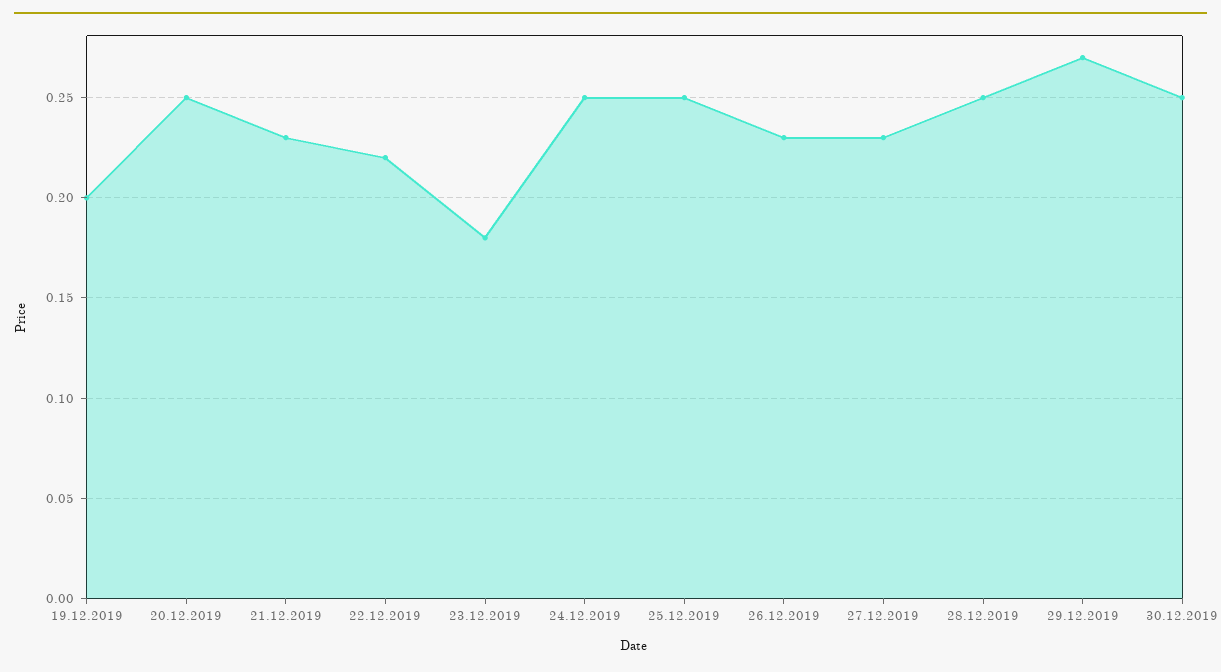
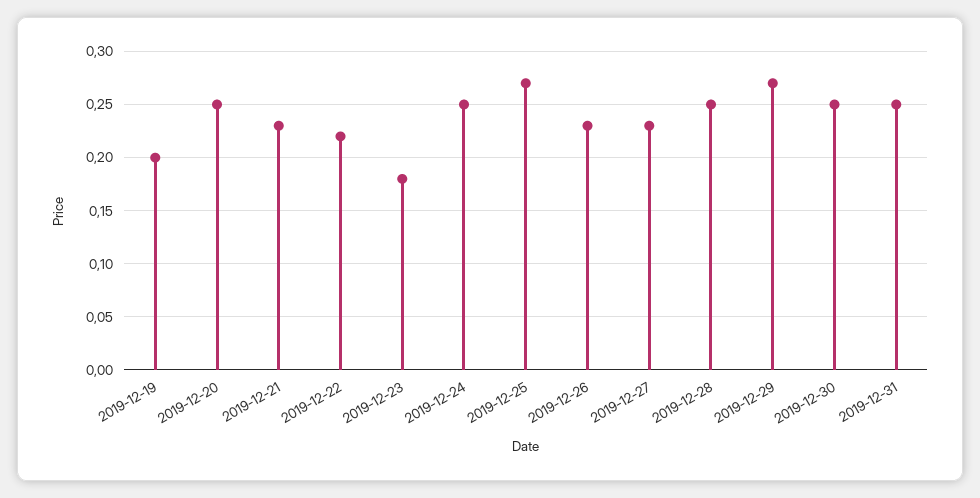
25.12.2019: 0.25 -> 0.27
2019-12-31: none -> 0.25

